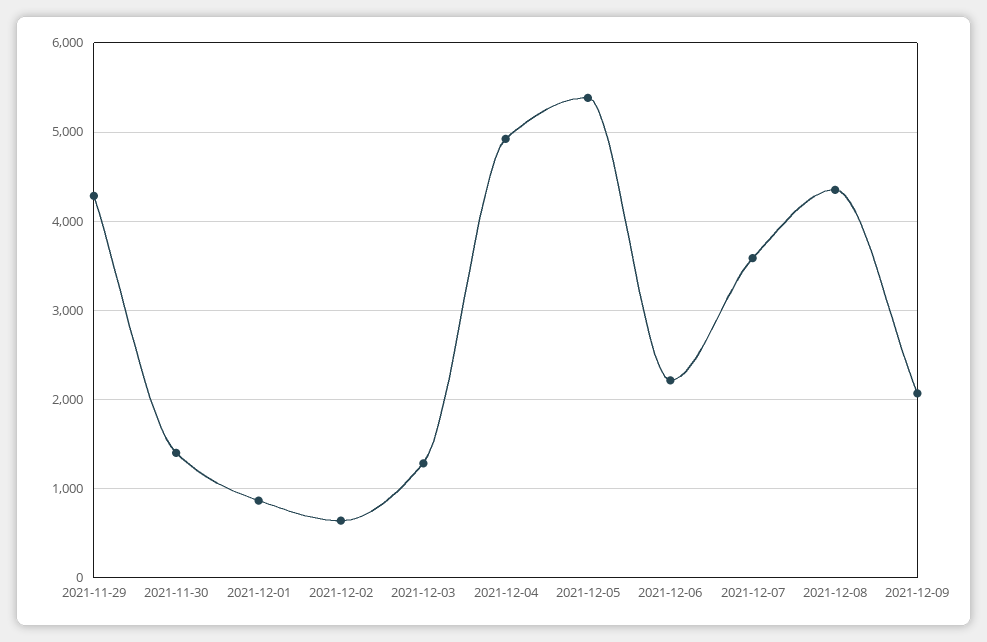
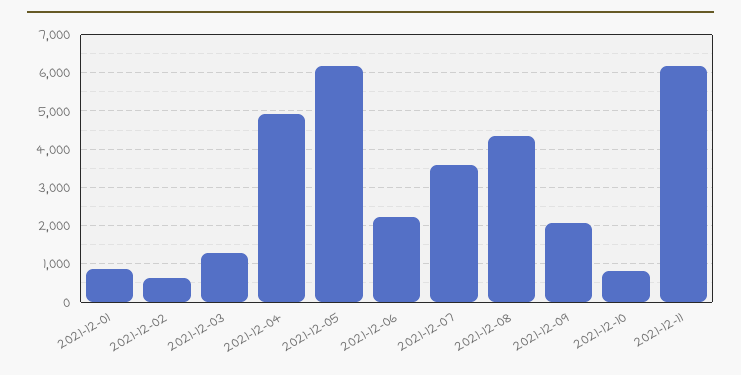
2021-11-29: 4300 -> none
2021-11-30: 1400 -> none
2021-12-05: 5400 -> 6200
2021-12-10: none -> 800
2021-12-11: none -> 6200

